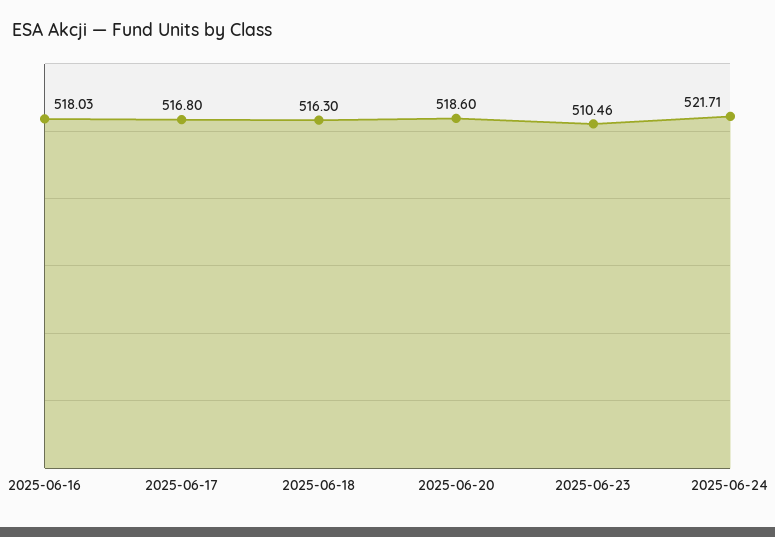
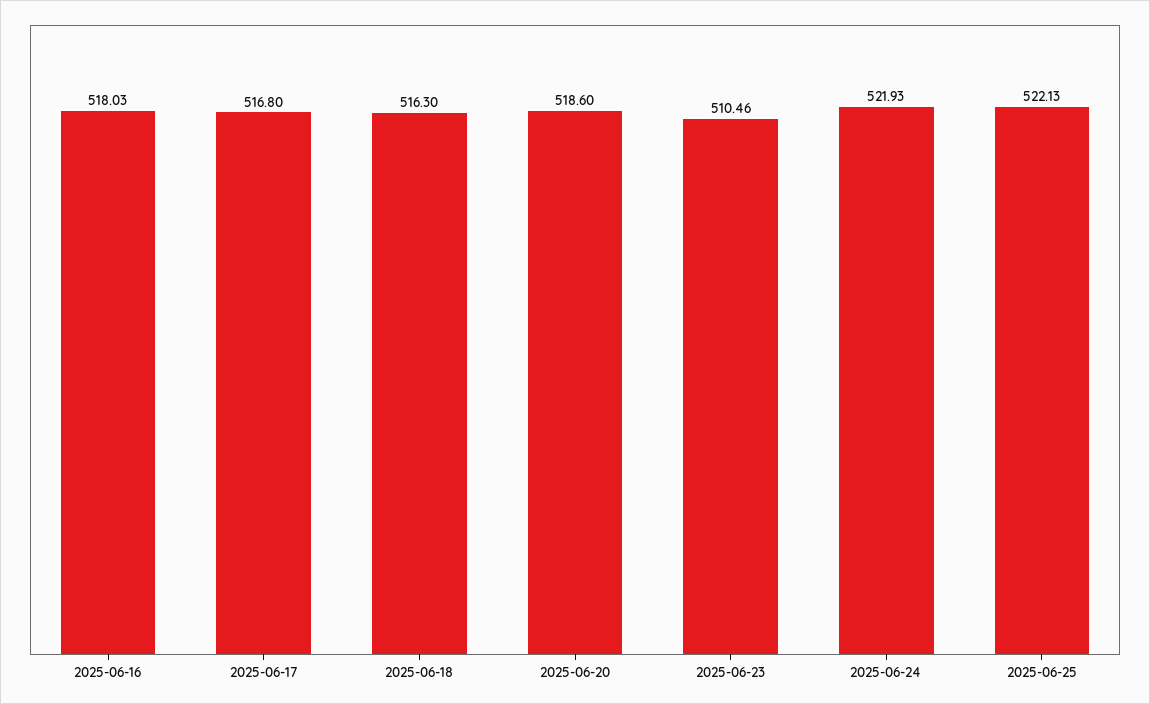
2025-06-24: 521.71 -> 521.93
2025-06-25: none -> 522.13

